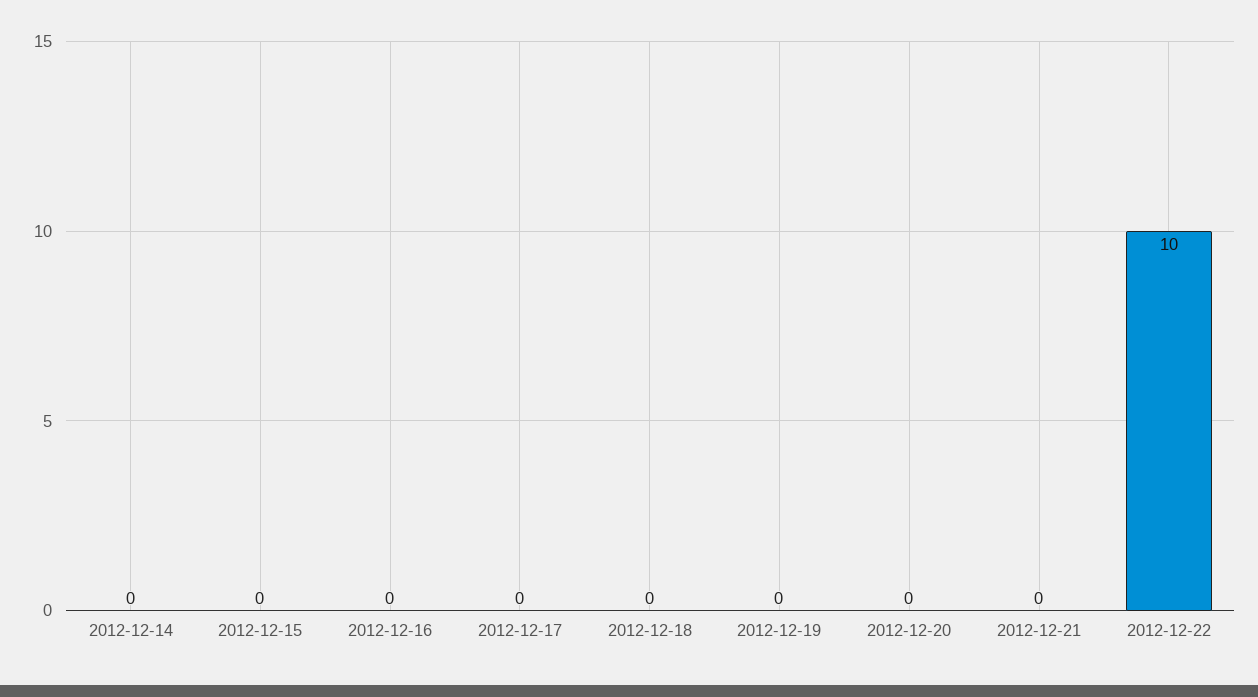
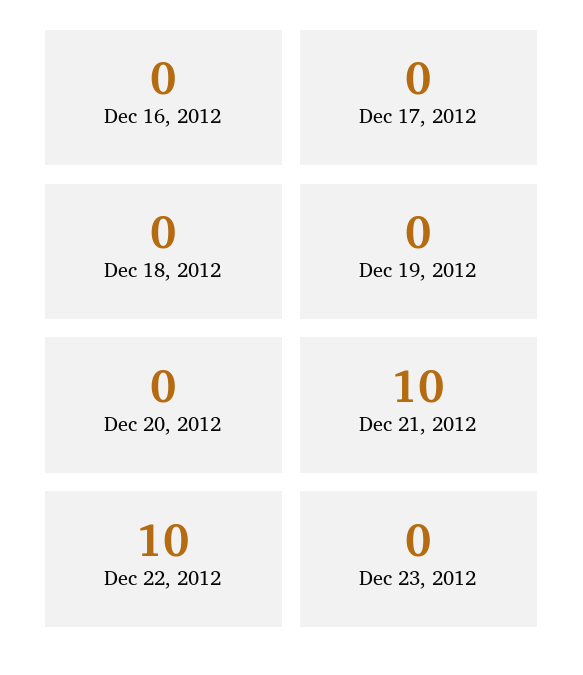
2012-12-14: 0 -> none
2012-12-15: 0 -> none
2012-12-21: 0 -> 10
Dec 23, 2012: none -> 0

